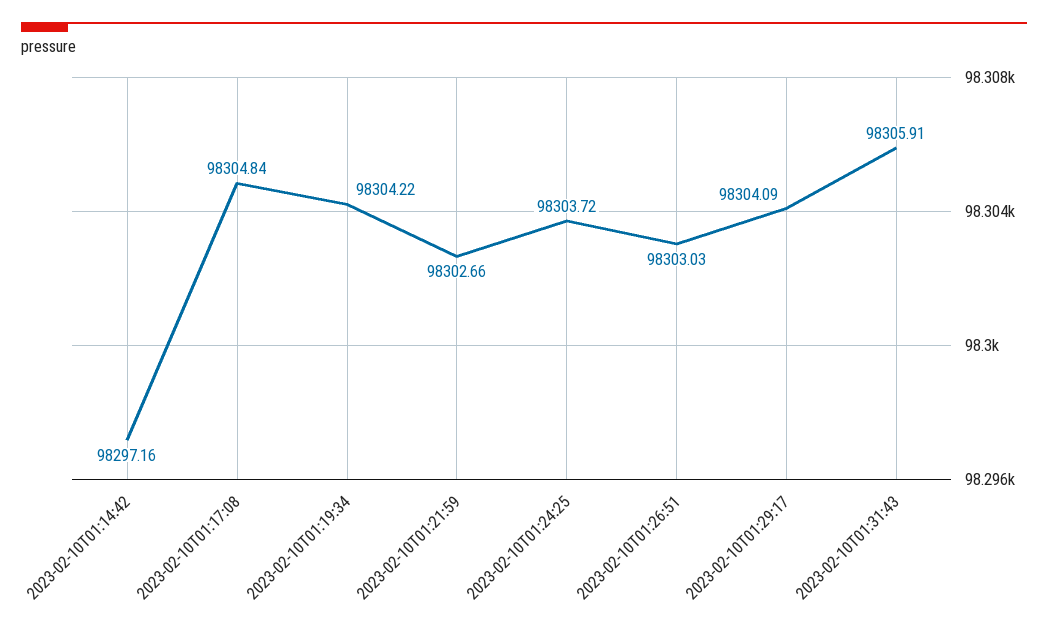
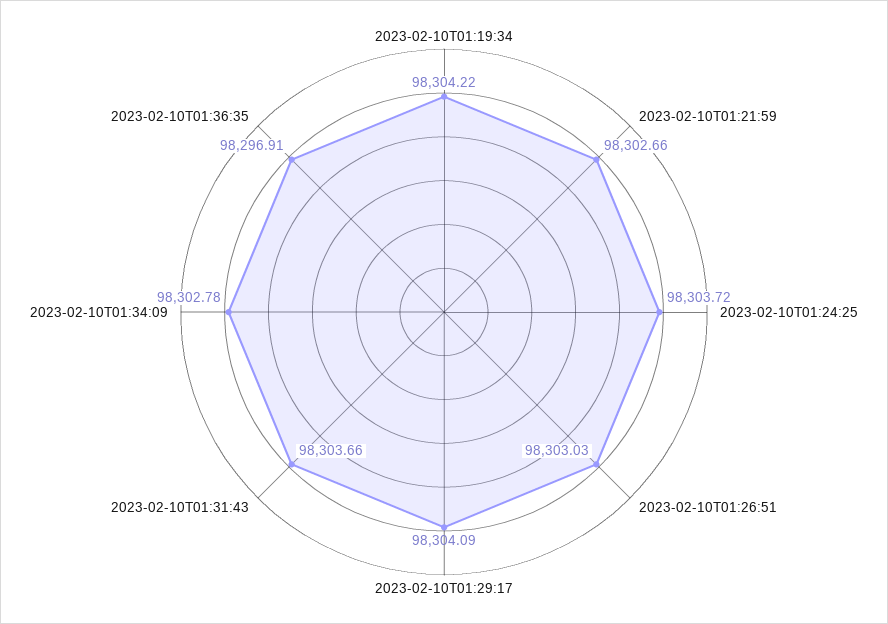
2023-02-10T01:14:42: 98297.16 -> none
2023-02-10T01:17:08: 98304.84 -> none
2023-02-10T01:31:43: 98305.91 -> 98303.66
2023-02-10T01:34:09: none -> 98302.78
2023-02-10T01:36:35: none -> 98296.91

